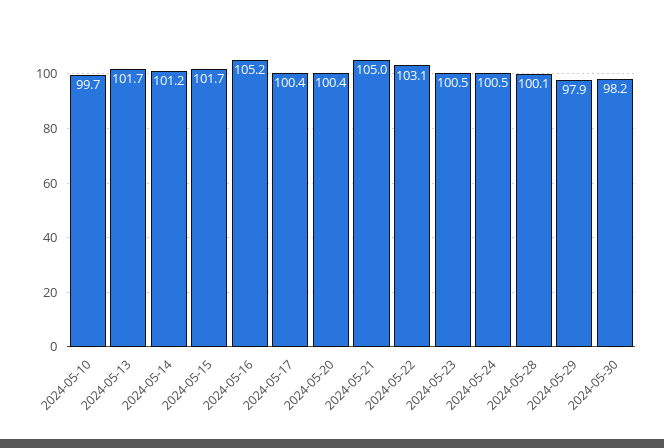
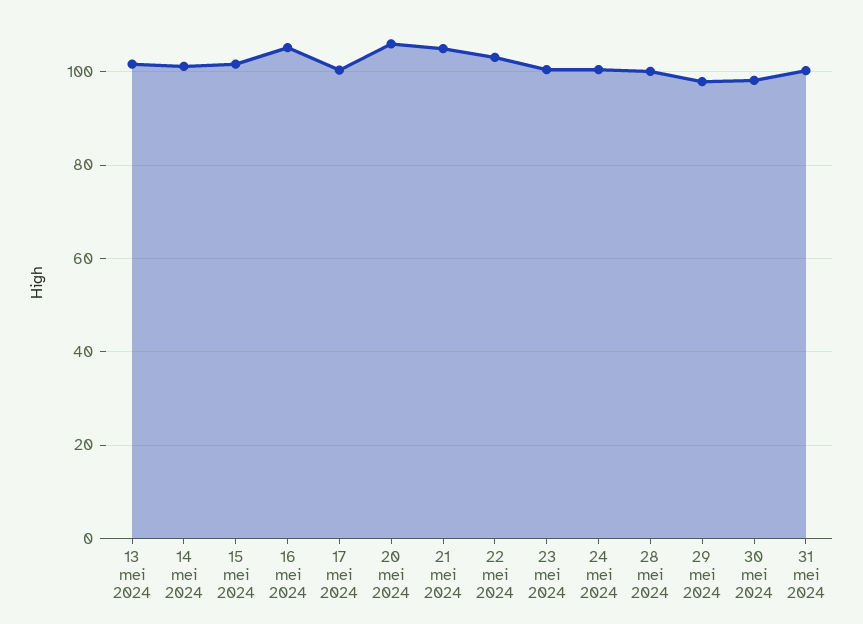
2024-05-10: 99.7 -> none
2024-05-20: 100.4 -> 106
31 mei 2024: none -> 100

